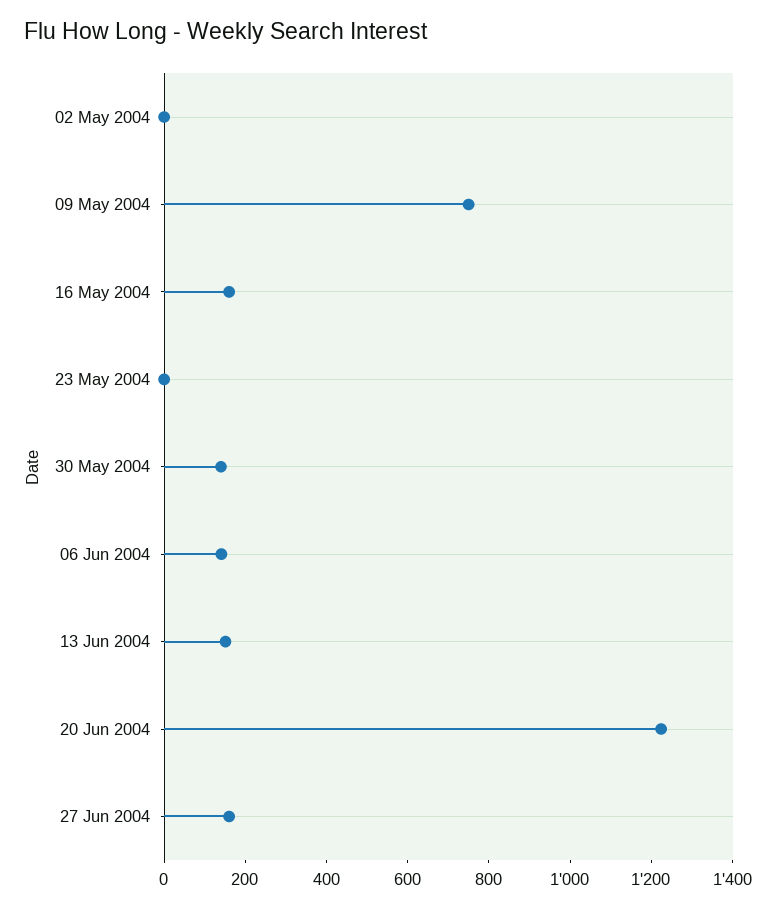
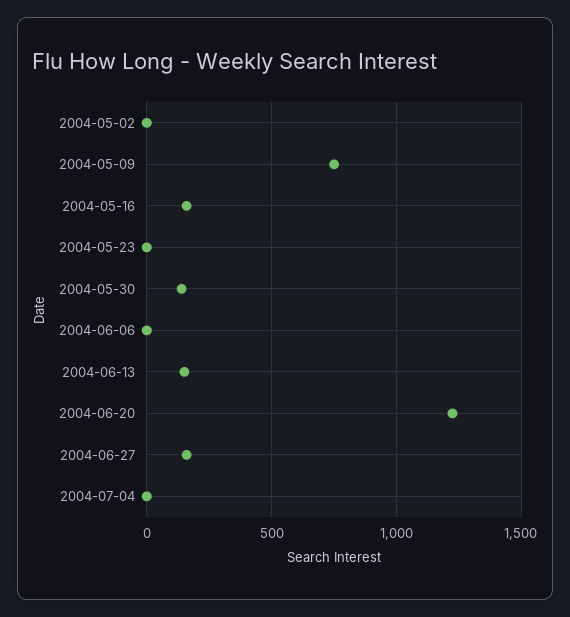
06 Jun 2004: 150 -> 0
2004-07-04: none -> 0

